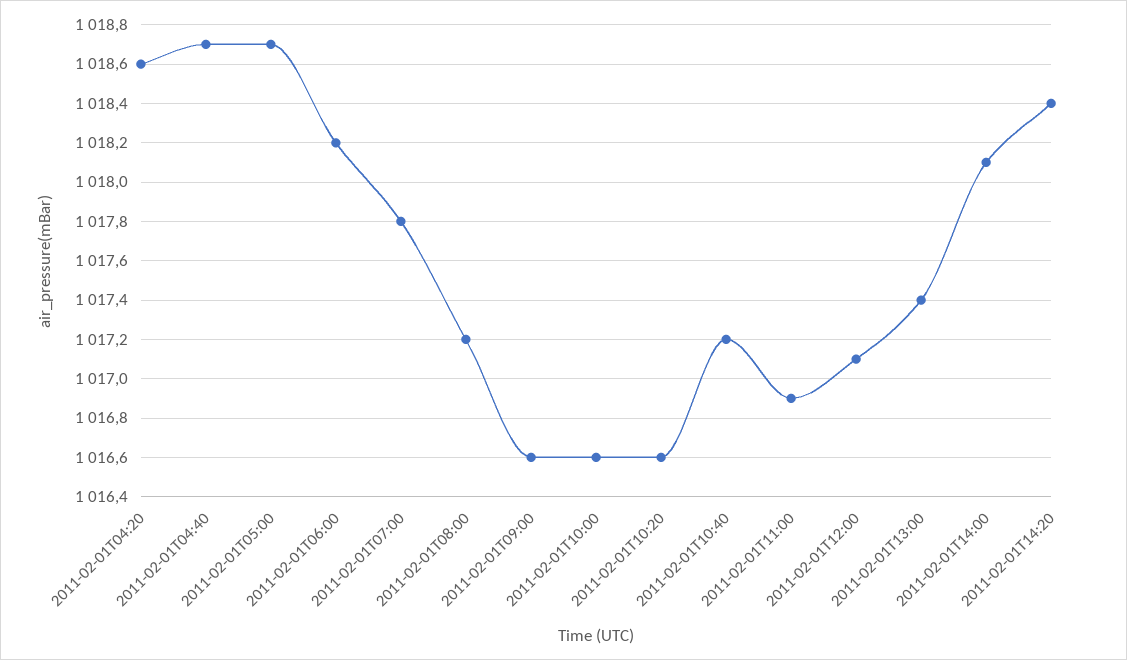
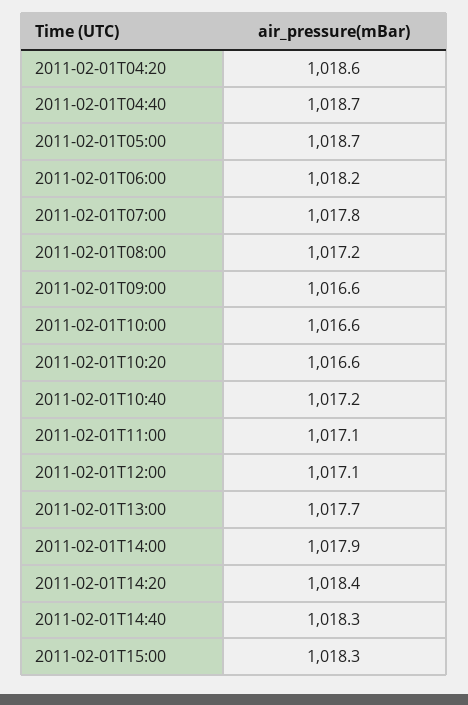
2011-02-01T11:00: 1016.9 -> 1017.1
2011-02-01T13:00: 1017.4 -> 1017.7
2011-02-01T14:00: 1018.1 -> 1017.9
2011-02-01T14:40: none -> 1018.3
2011-02-01T15:00: none -> 1018.3

